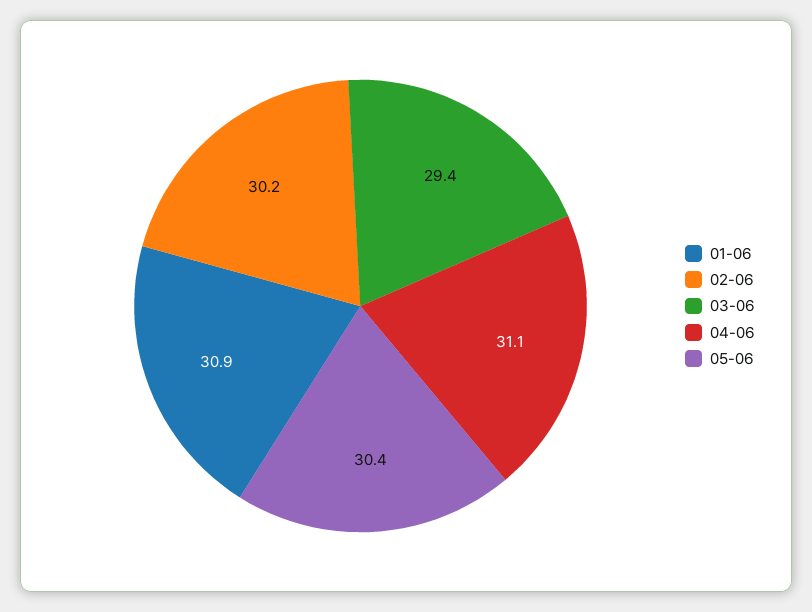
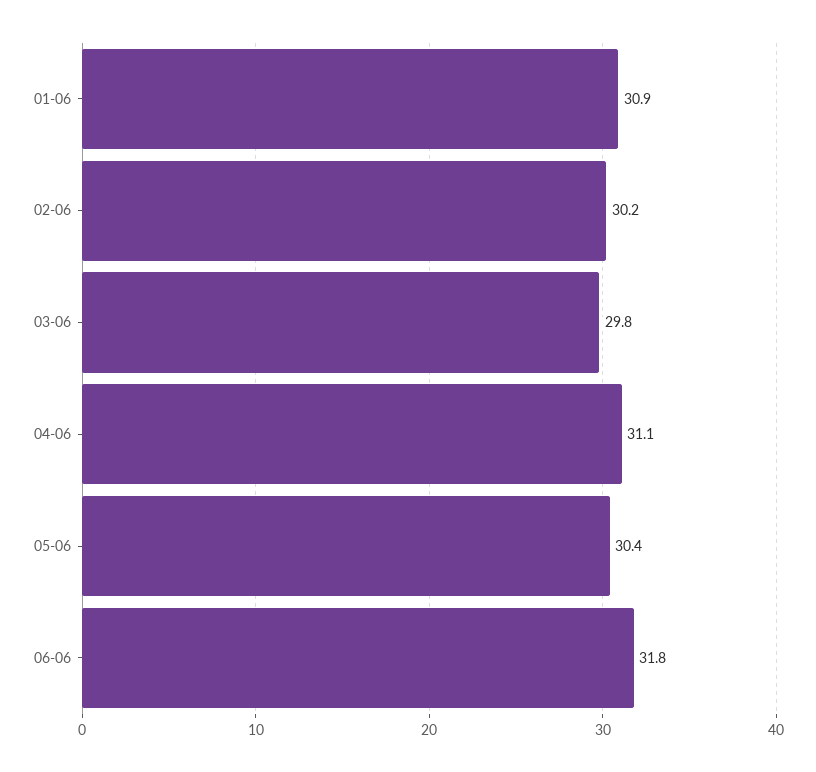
03-06: 29.4 -> 29.8
06-06: none -> 31.8

